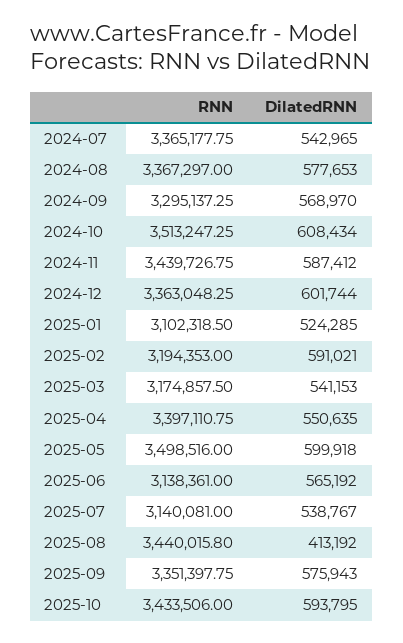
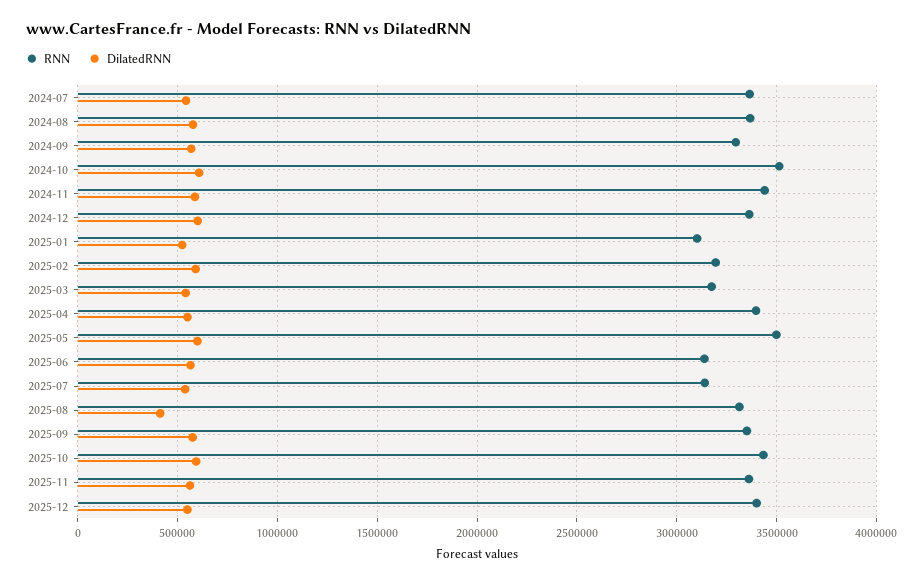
RNN, 2025-08: 3440015.8 -> 3300000
RNN, 2025-11: none -> 3350000
DilatedRNN, 2025-11: none -> 550000
RNN, 2025-12: none -> 3400000
DilatedRNN, 2025-12: none -> 550000

